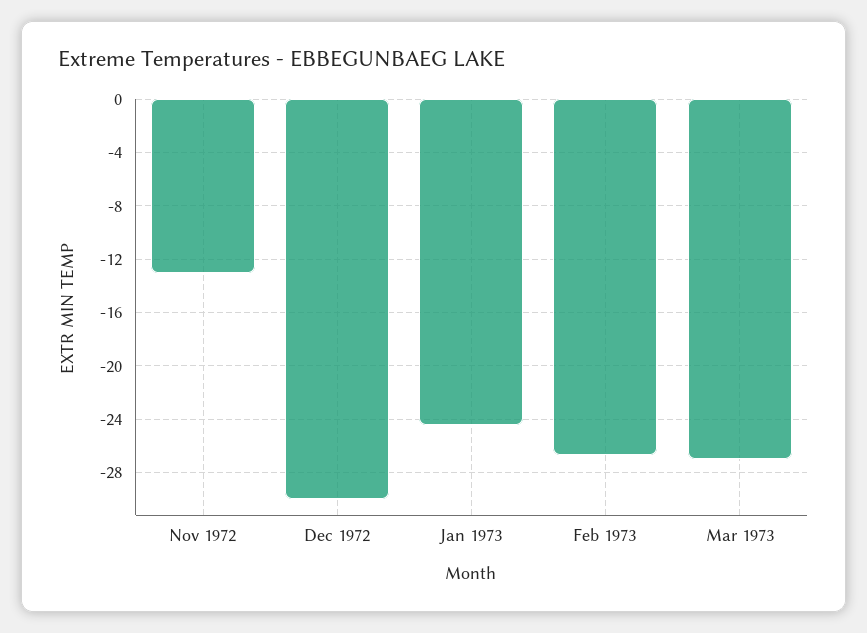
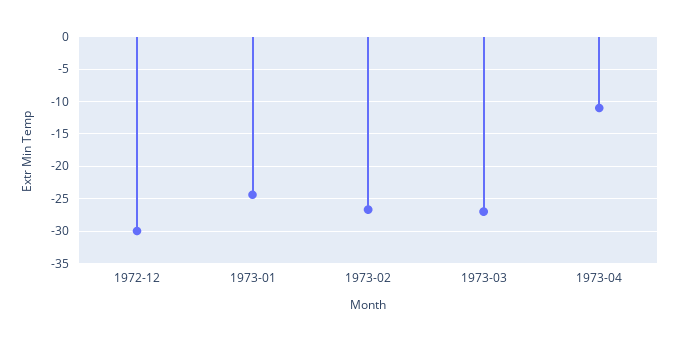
Nov 1972: -13 -> none
1973-04: none -> -11

